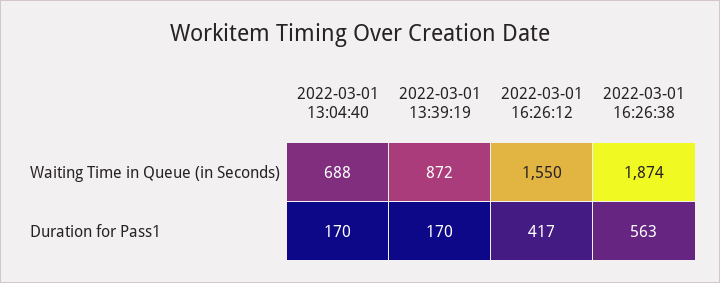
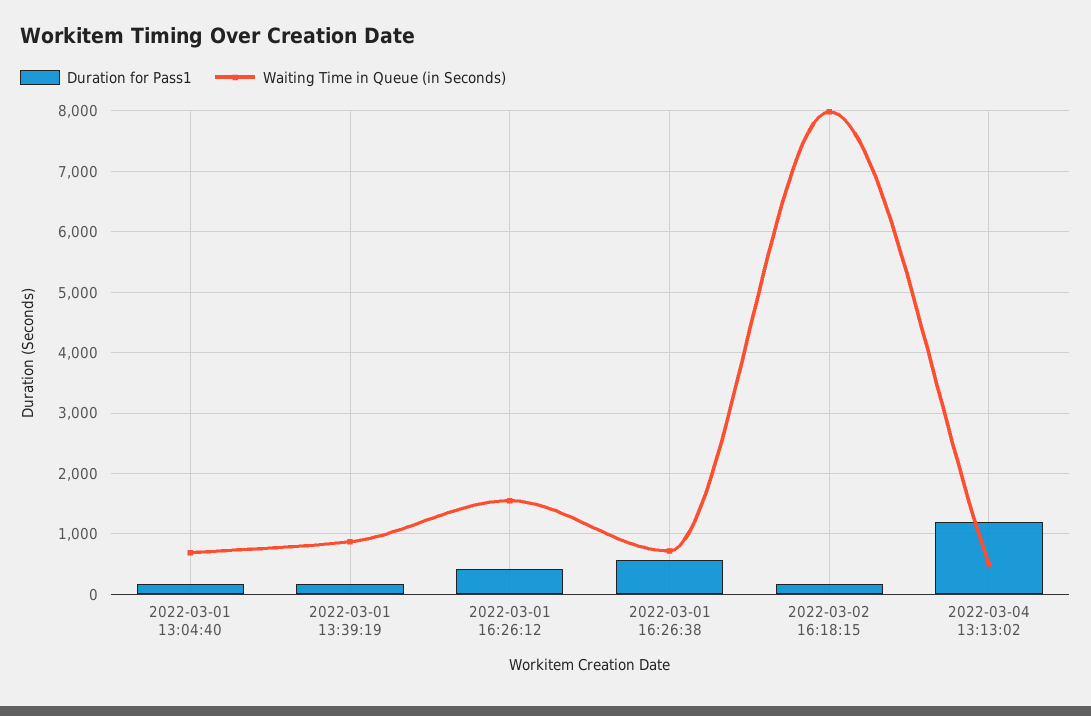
Waiting Time in Queue (in Seconds), 2022-03-01 16:26:38: 1874 -> 700
Duration for Pass1, 2022-03-02 16:18:15: none -> 200
Waiting Time in Queue (in Seconds), 2022-03-02 16:18:15: none -> 8000
Duration for Pass1, 2022-03-04 13:13:02: none -> 1200
Waiting Time in Queue (in Seconds), 2022-03-04 13:13:02: none -> 500

